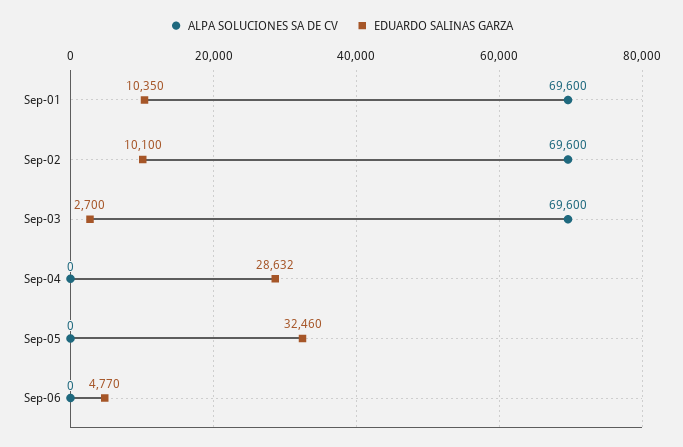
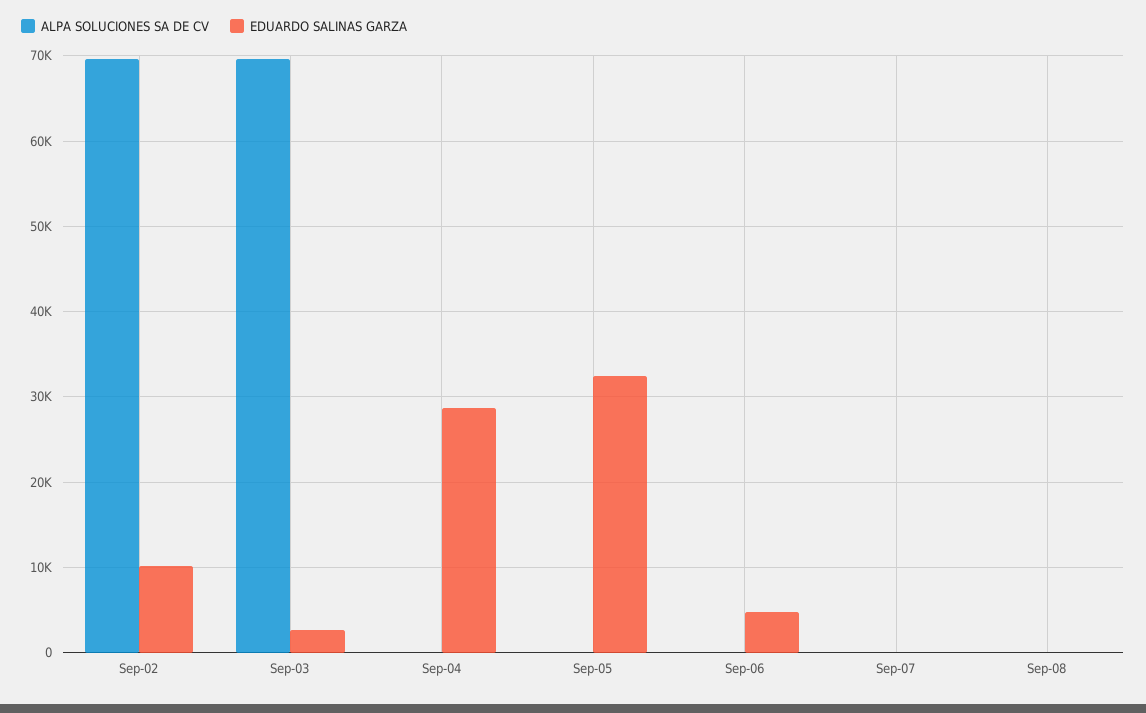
ALPA SOLUCIONES SA DE CV, Sep-01: 69600 -> none
EDUARDO SALINAS GARZA, Sep-01: 10350 -> none
ALPA SOLUCIONES SA DE CV, Sep-07: none -> 0
EDUARDO SALINAS GARZA, Sep-07: none -> 0
ALPA SOLUCIONES SA DE CV, Sep-08: none -> 0
EDUARDO SALINAS GARZA, Sep-08: none -> 0

